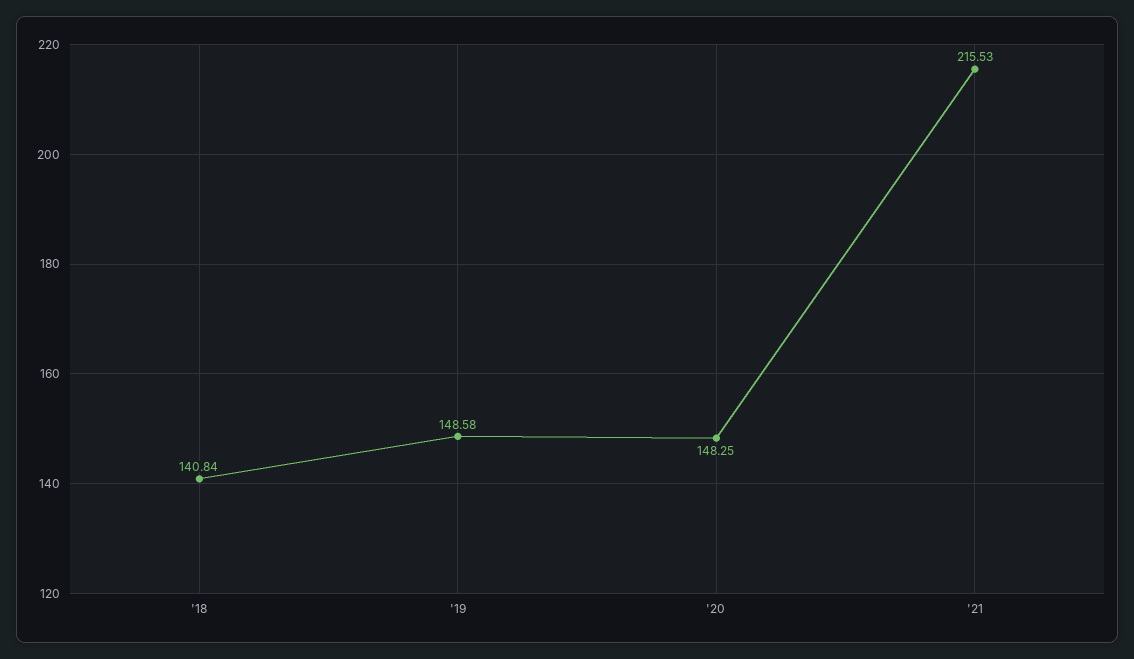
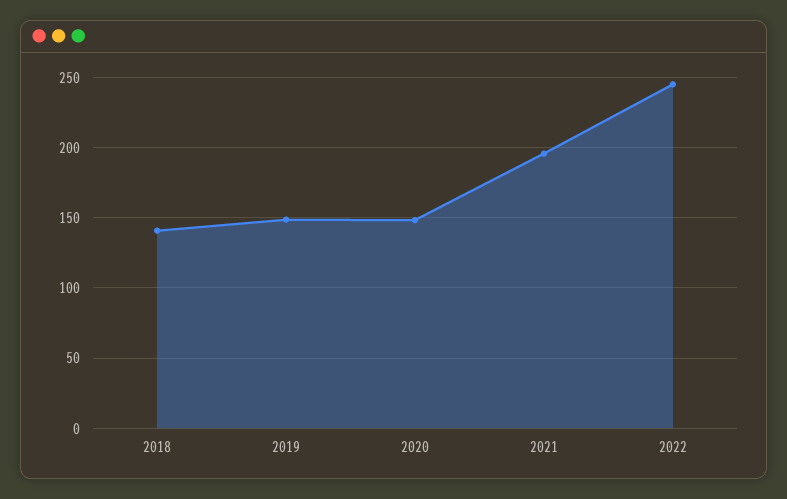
'21: 215.53 -> 195
2022: none -> 245

